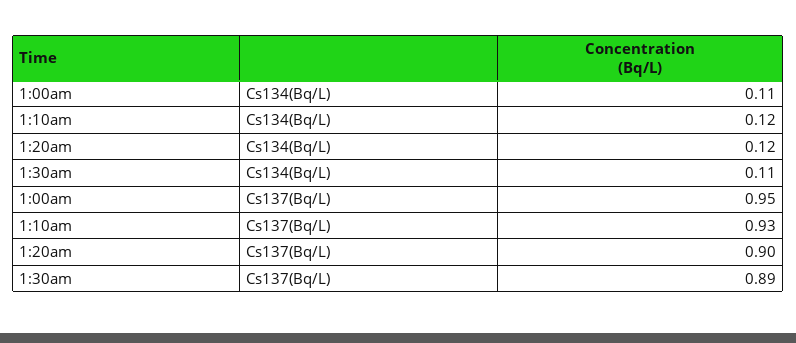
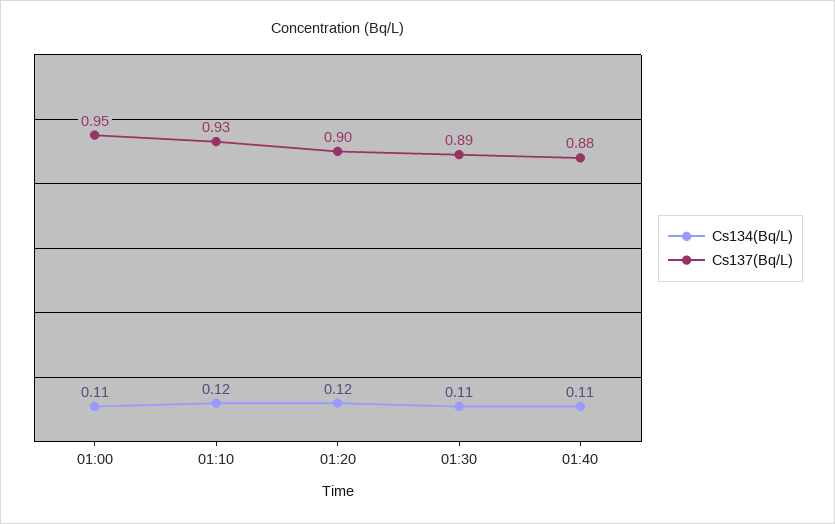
Cs134(Bq/L), 01:40: none -> 0.11
Cs137(Bq/L), 01:40: none -> 0.88

